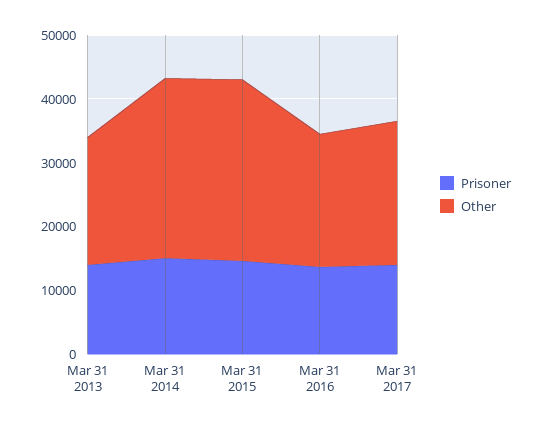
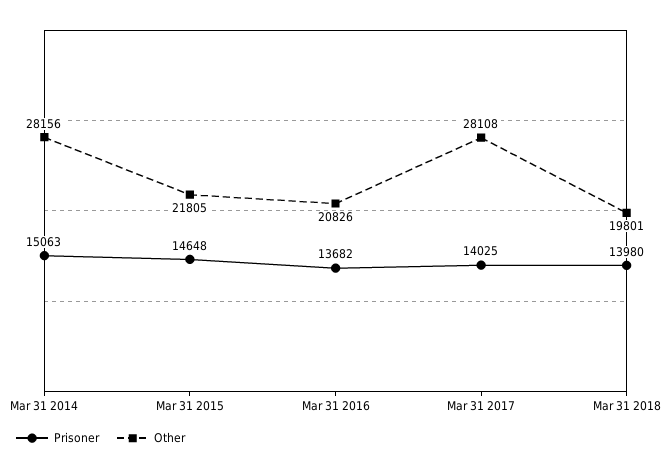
Prisoner, Mar 31 2013: 14000 -> none
Other, Mar 31 2013: 20000 -> none
Other, Mar 31 2015: 28000 -> 21805
Other, Mar 31 2017: 22000 -> 28108
Prisoner, Mar 31 2018: none -> 13980
Other, Mar 31 2018: none -> 19801

